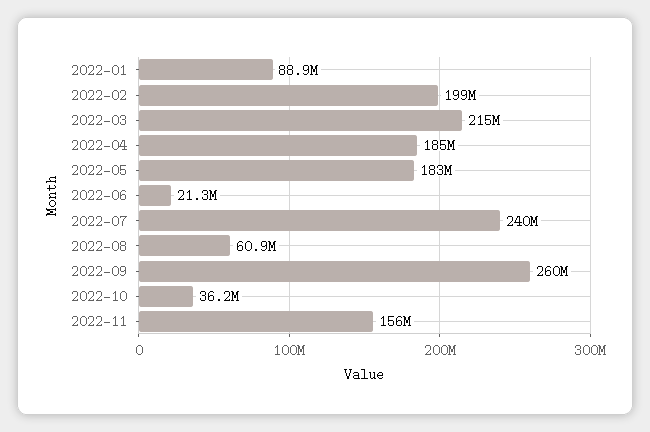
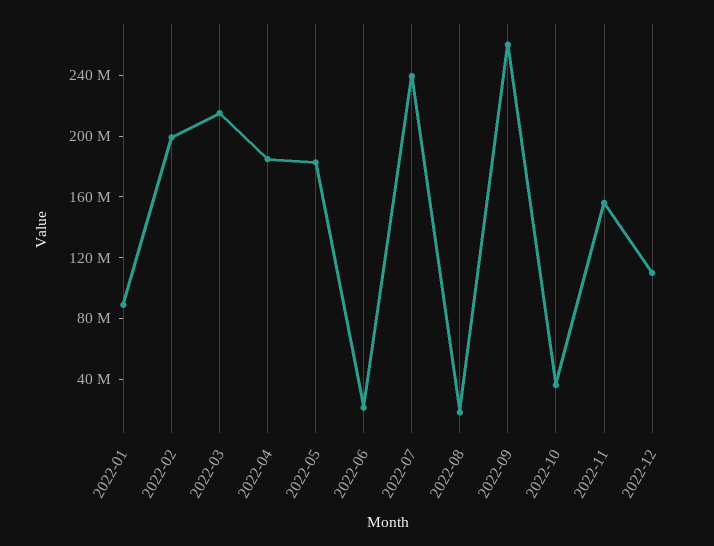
2022-08: 60900000 -> 20000000
2022-12: none -> 110000000

